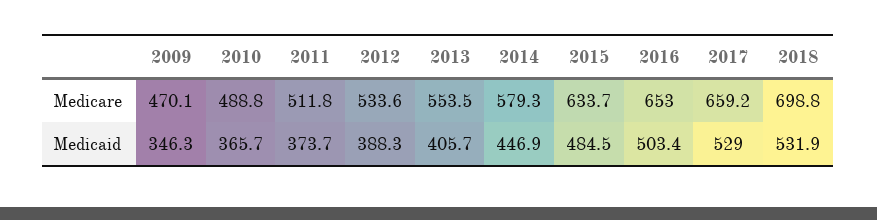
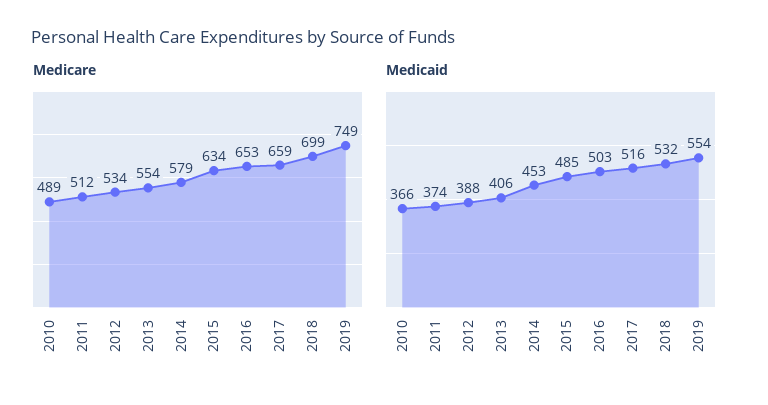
Medicare, 2009: 470.1 -> none
Medicaid, 2009: 346.3 -> none
Medicaid, 2014: 446.9 -> 453
Medicaid, 2017: 529 -> 516
Medicare, 2019: none -> 749
Medicaid, 2019: none -> 554

